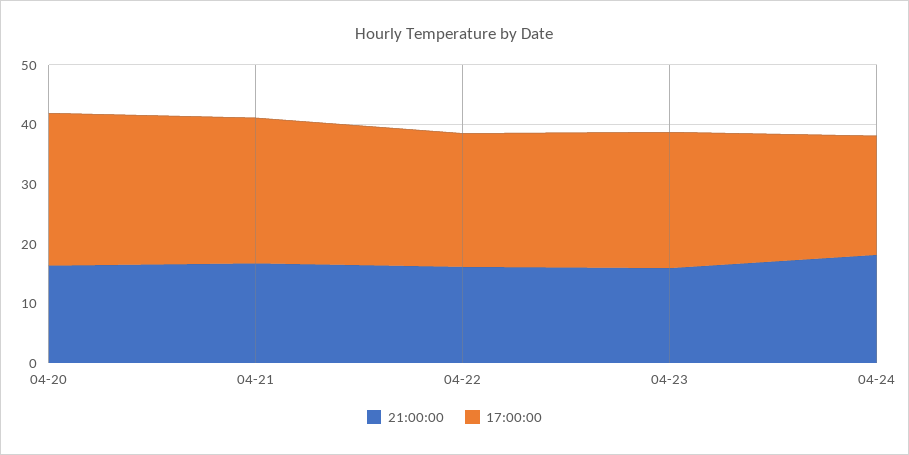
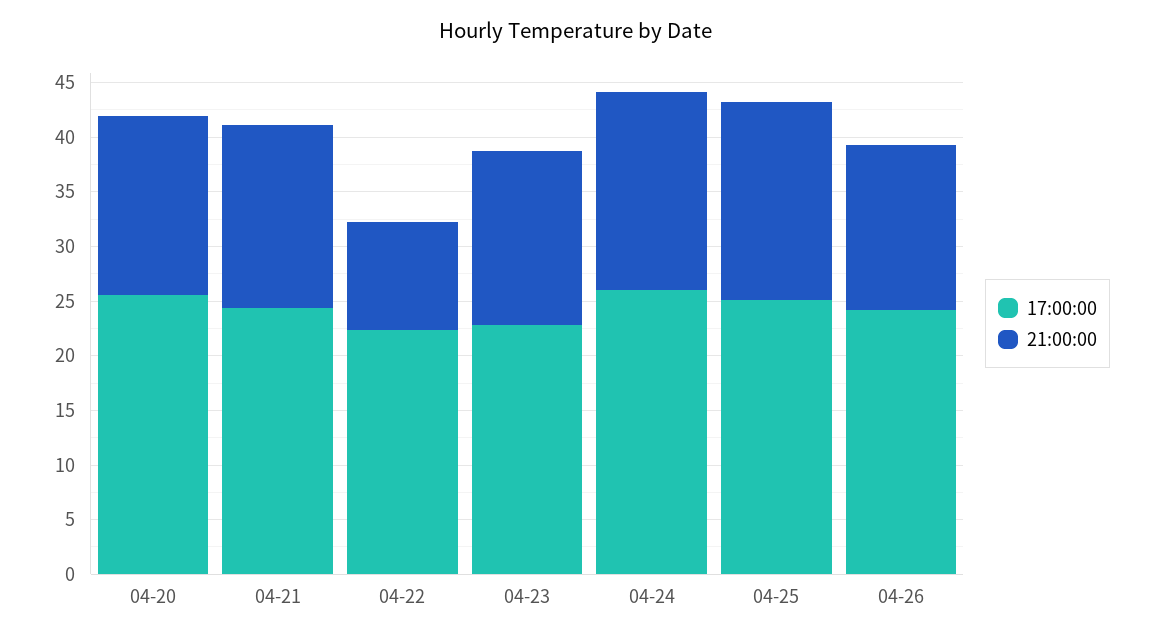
21:00:00, 04-22: 16 -> 10
17:00:00, 04-24: 20 -> 26
17:00:00, 04-25: none -> 25
21:00:00, 04-25: none -> 18
17:00:00, 04-26: none -> 24
21:00:00, 04-26: none -> 15

